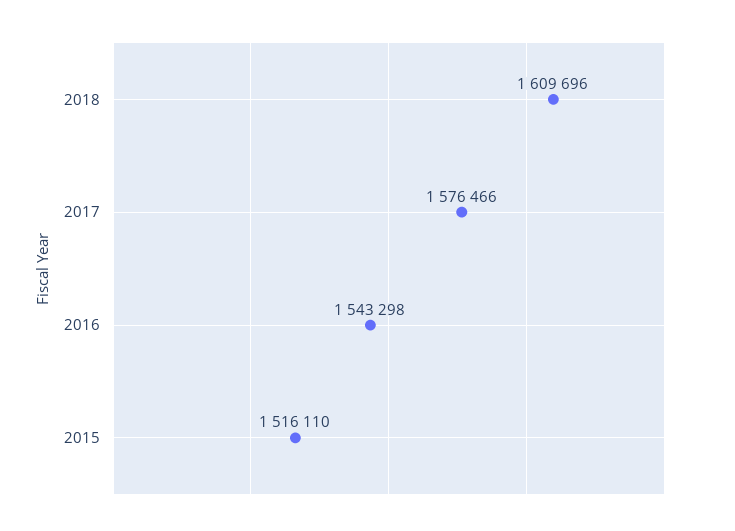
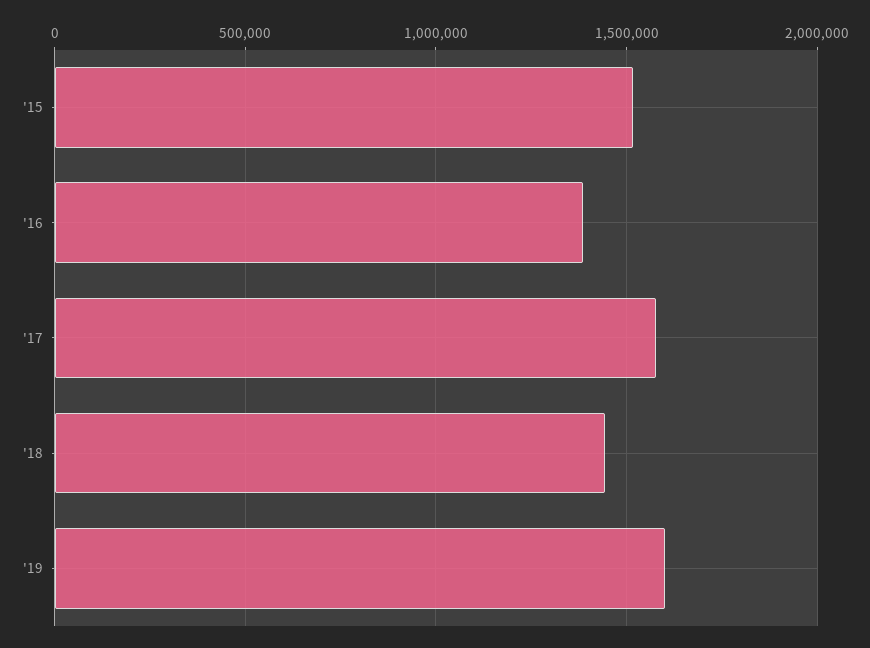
2018: 1609696 -> 1450000
2016: 1543298 -> 1400000
'19: none -> 1600000

